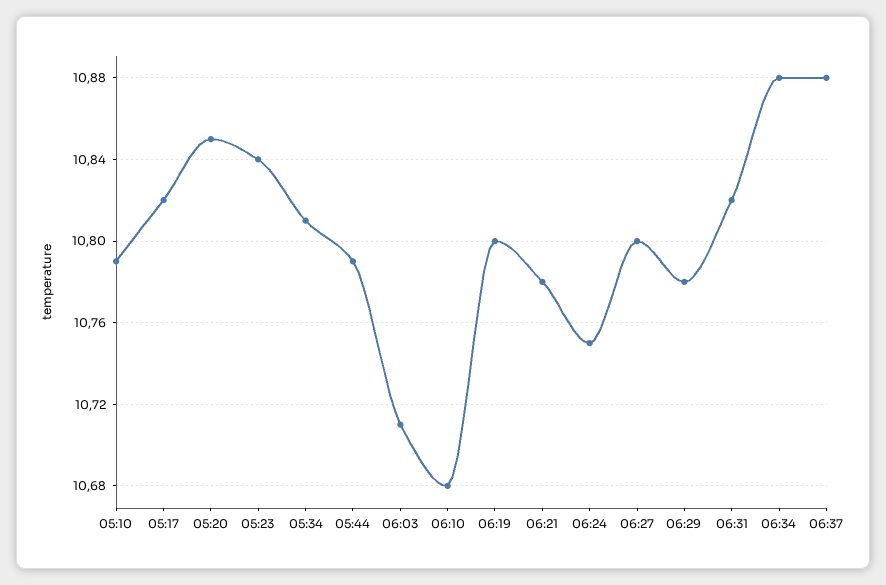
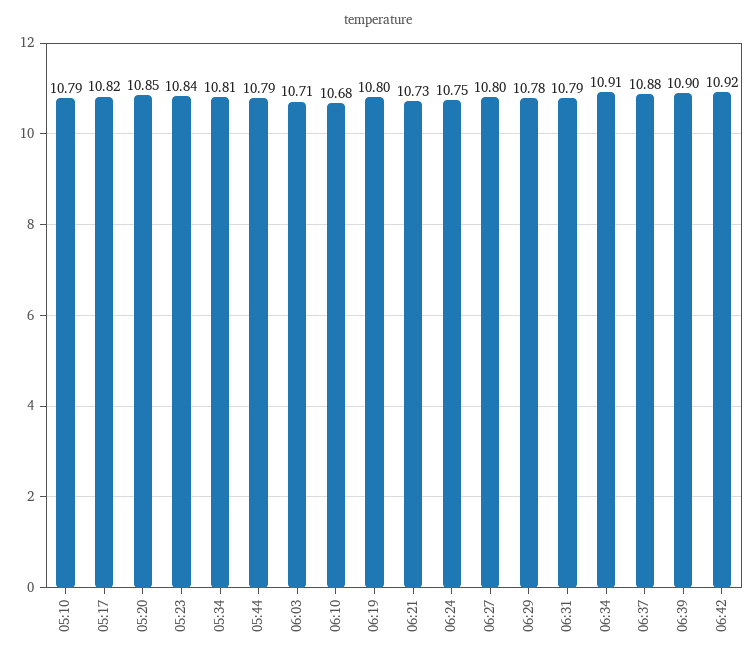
06:21: 10.78 -> 10.73
06:31: 10.82 -> 10.79
06:34: 10.88 -> 10.91
06:39: none -> 10.9
06:42: none -> 10.92

